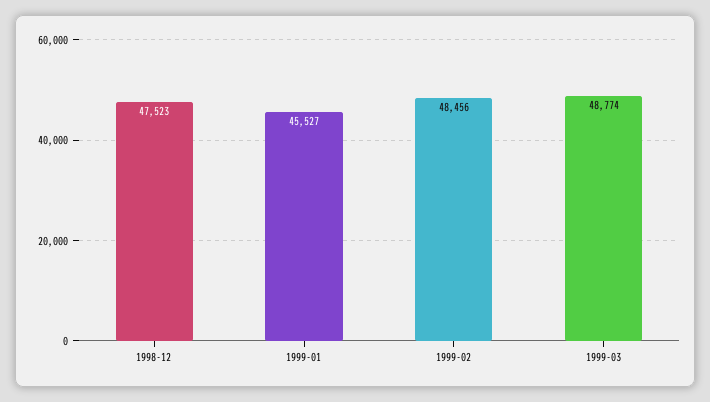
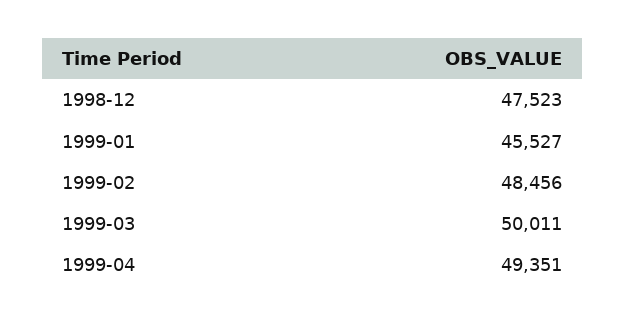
1999-03: 48774 -> 50011
1999-04: none -> 49351

